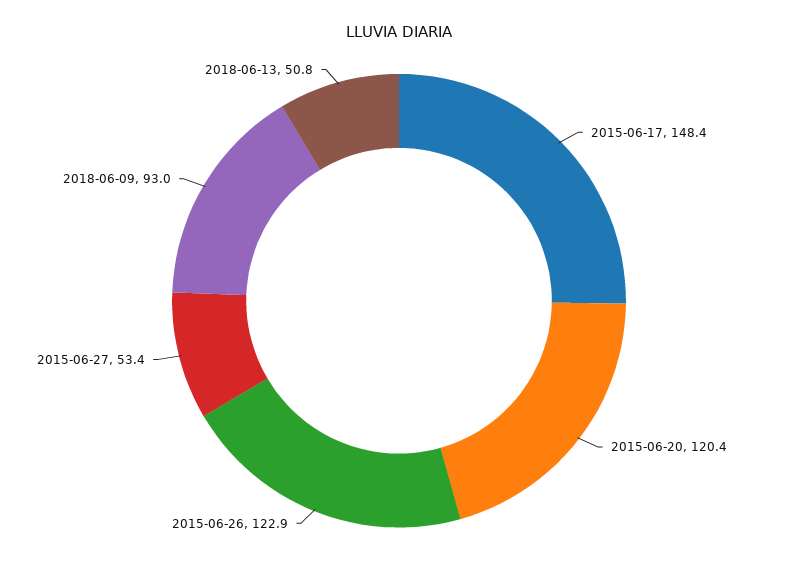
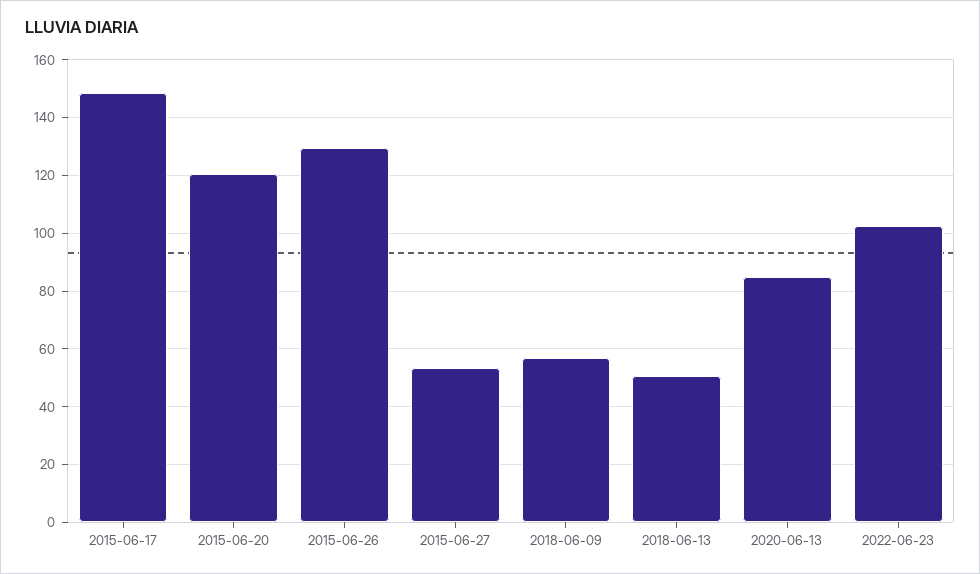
2015-06-26: 122.9 -> 130
2018-06-09: 93 -> 57.5
2020-06-13: none -> 85
2022-06-23: none -> 102.5

